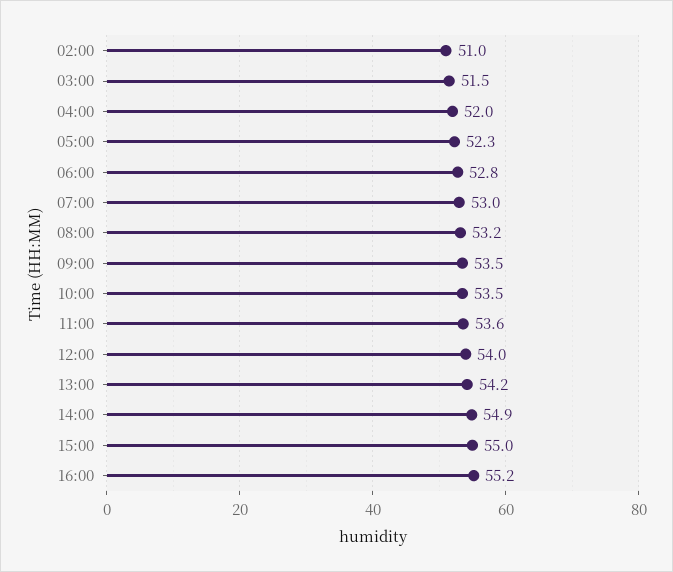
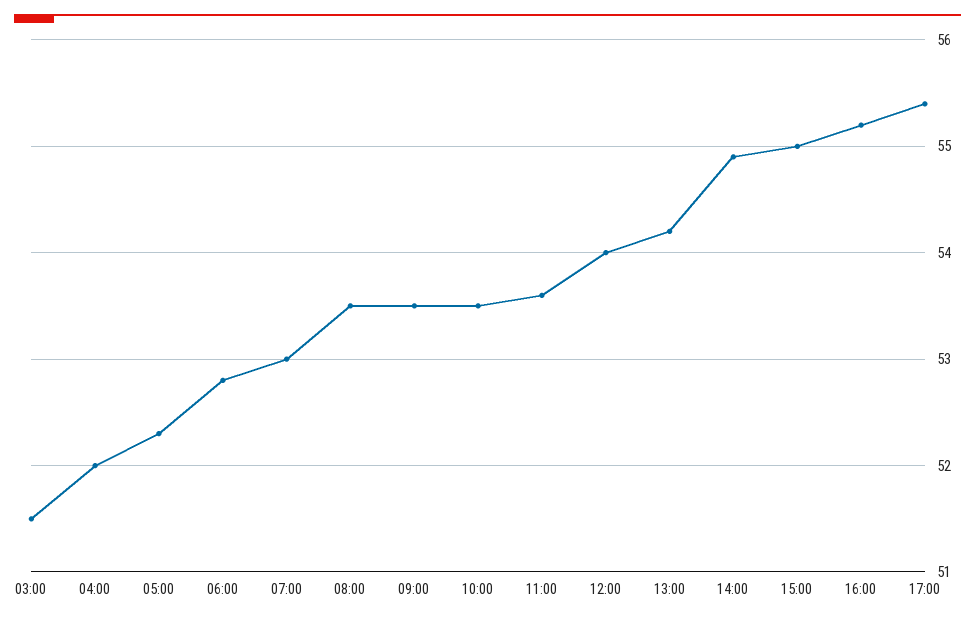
02:00: 51 -> none
08:00: 53.2 -> 53.5
17:00: none -> 55.4

